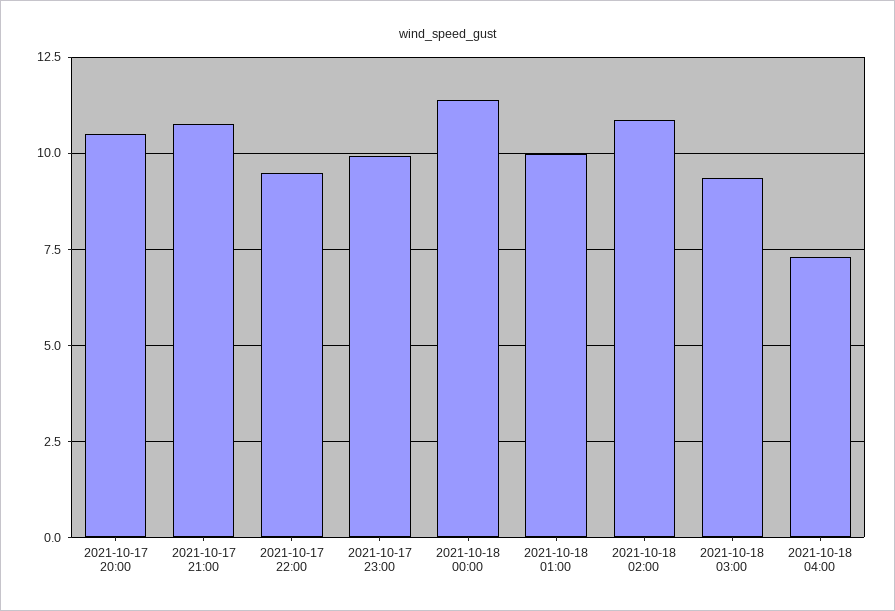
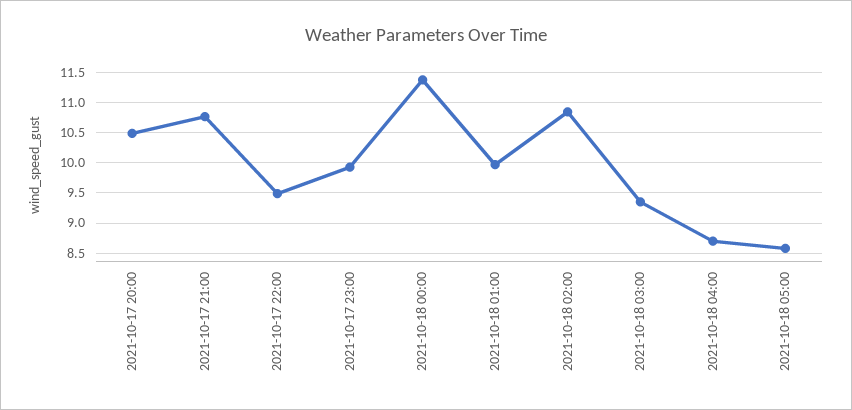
2021-10-18 04:00: 7.25 -> 8.7
2021-10-18 05:00: none -> 8.6

